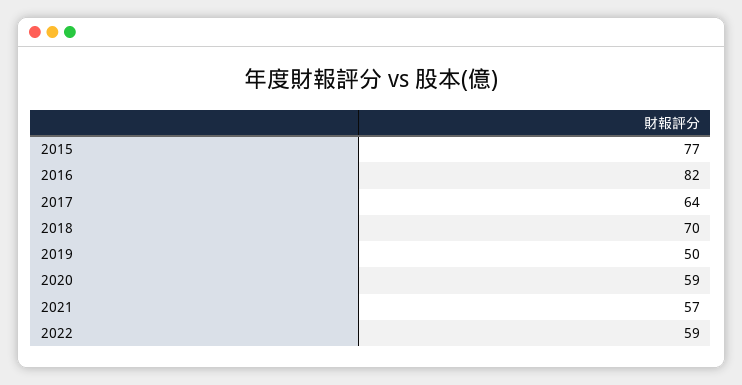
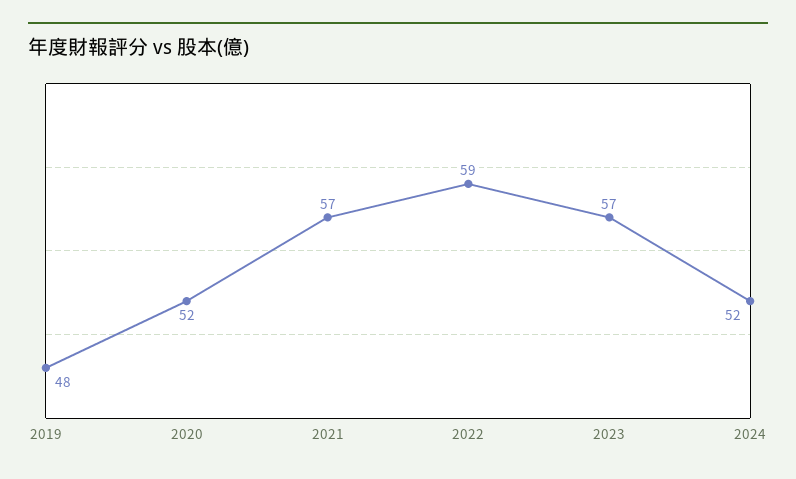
2015: 77 -> none
2016: 82 -> none
2017: 64 -> none
2018: 70 -> none
2019: 50 -> 48
2020: 59 -> 52
2023: none -> 57
2024: none -> 52

